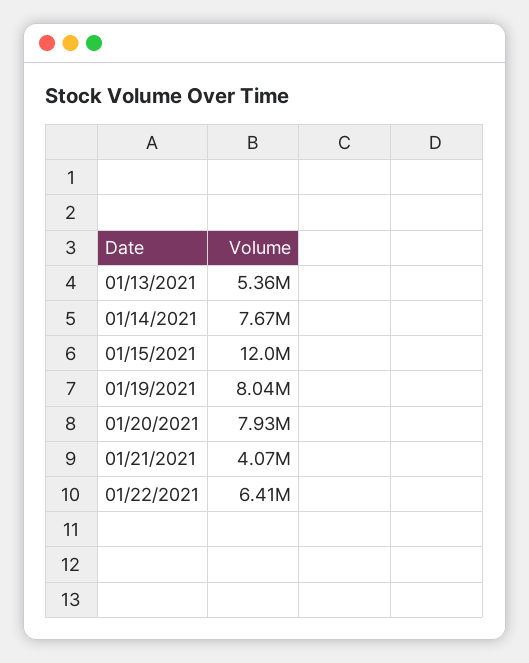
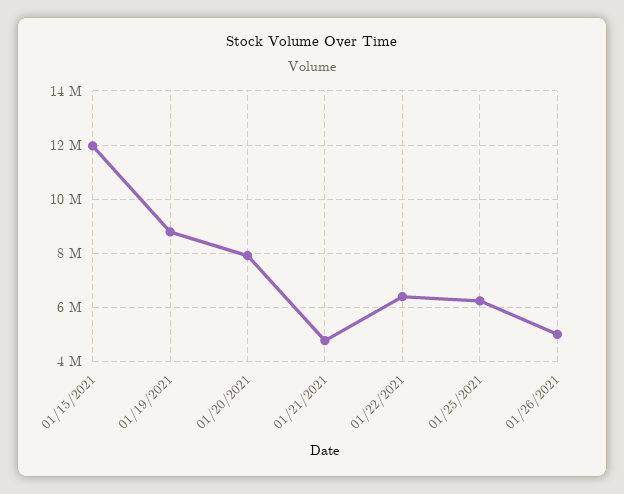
01/13/2021: 5360000 -> none
01/14/2021: 7670000 -> none
01/19/2021: 8040000 -> 8750000
01/21/2021: 4070000 -> 4750000
01/25/2021: none -> 6250000
01/26/2021: none -> 5000000

